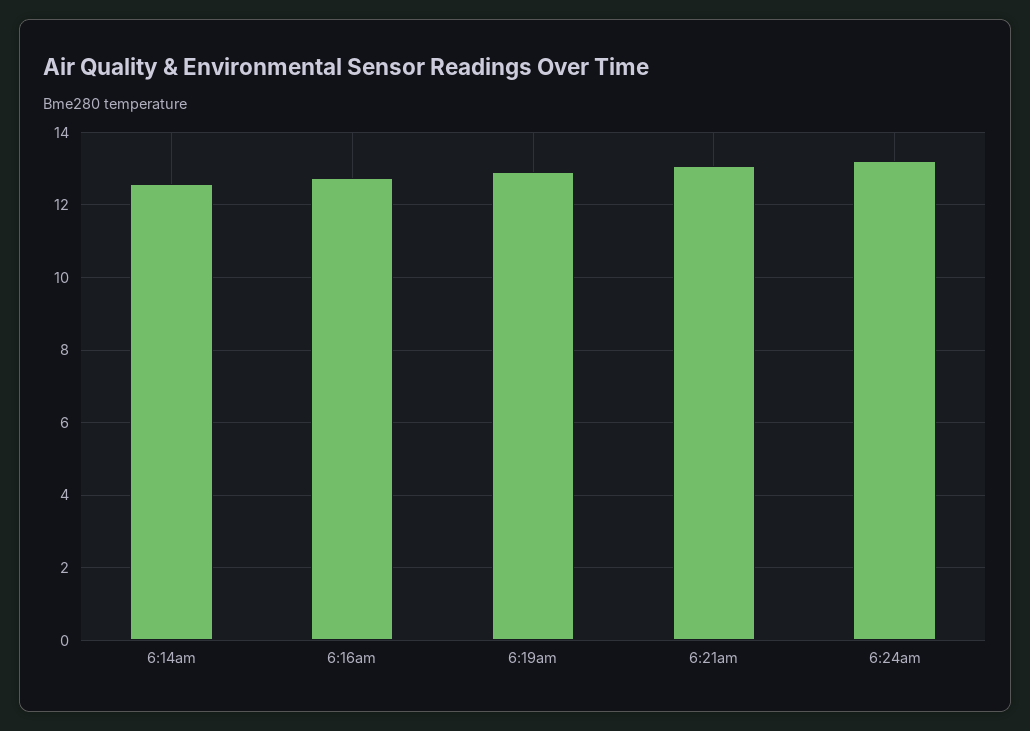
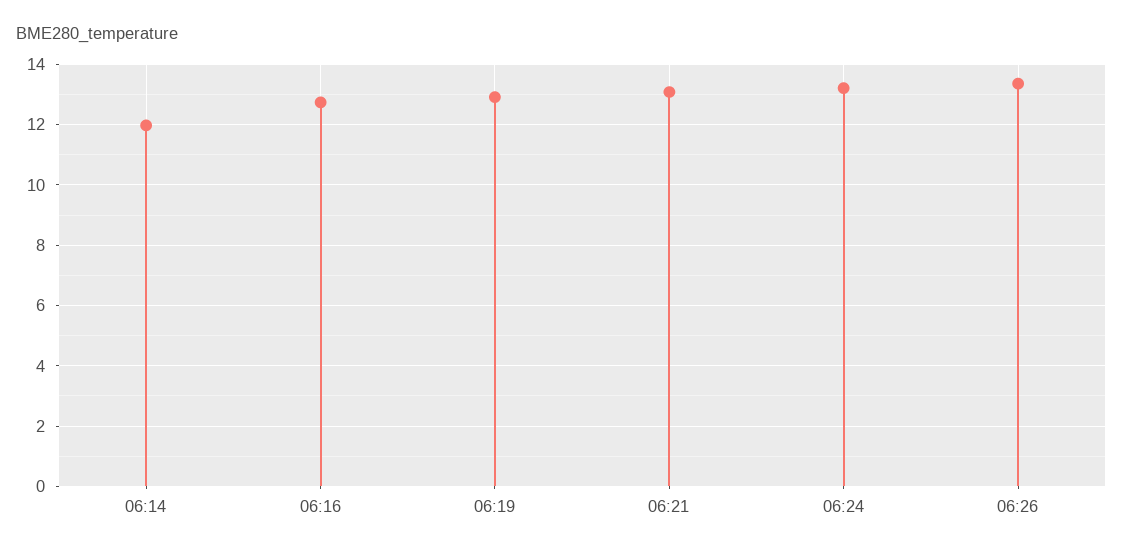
6:14am: 12.6 -> 12
06:26: none -> 13.4

